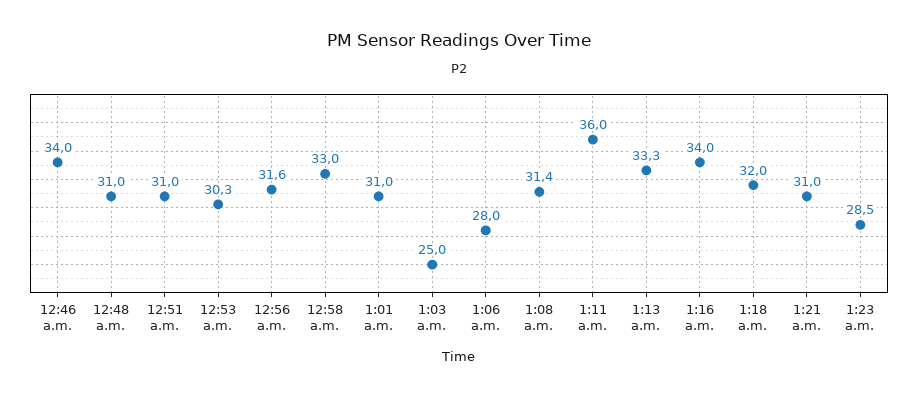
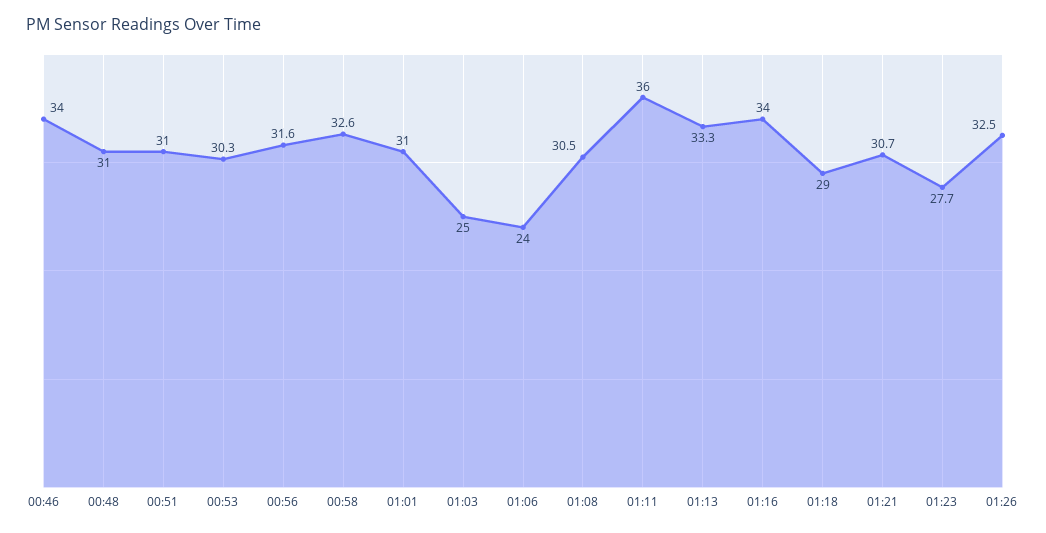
12:58 a.m.: 33 -> 32.6
1:06 a.m.: 28 -> 24
1:08 a.m.: 31.4 -> 30.5
1:18 a.m.: 32 -> 29
1:21 a.m.: 31 -> 30.7
1:23 a.m.: 28.5 -> 27.7
01:26: none -> 32.5

